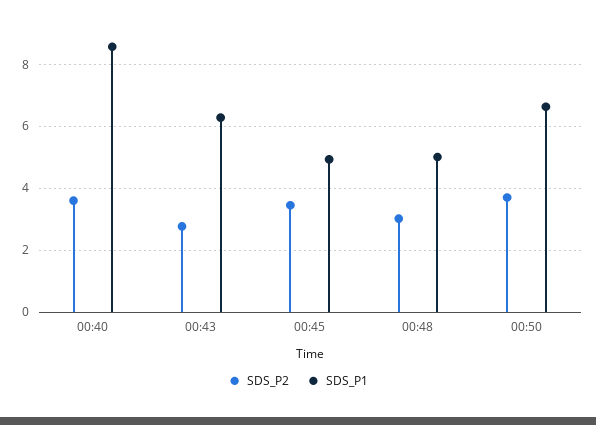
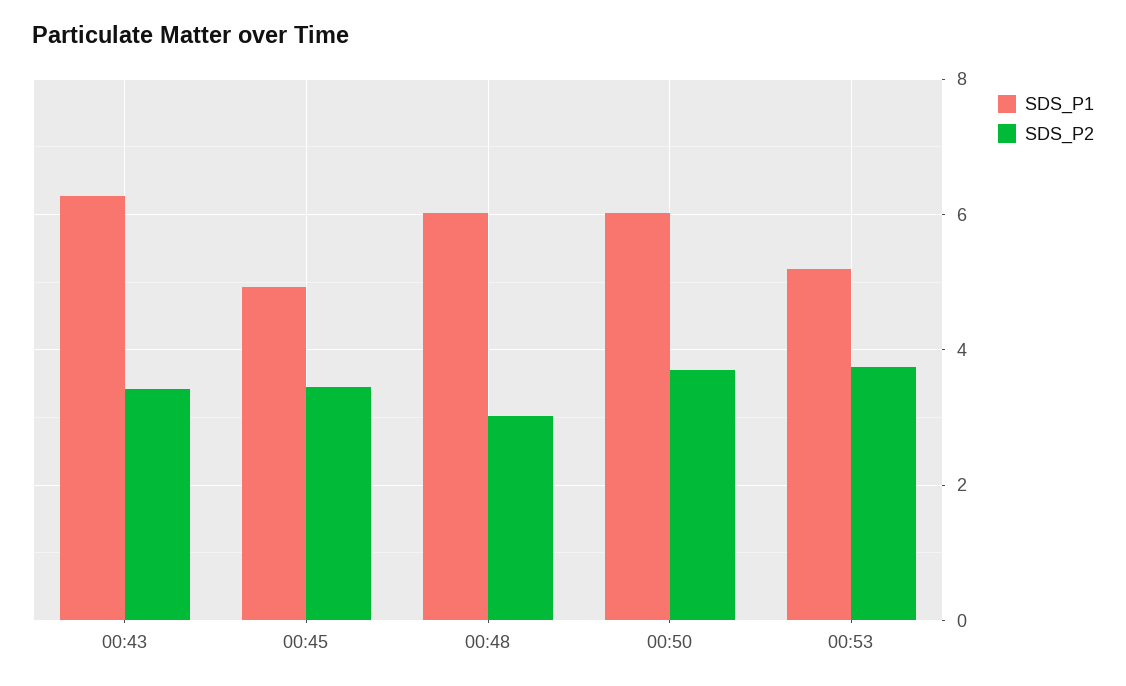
SDS_P2, 00:40: 3.6 -> none
SDS_P1, 00:40: 8.6 -> none
SDS_P2, 00:43: 2.8 -> 3.4
SDS_P1, 00:48: 5 -> 6
SDS_P1, 00:50: 6.6 -> 6
SDS_P1, 00:53: none -> 5.2
SDS_P2, 00:53: none -> 3.8

